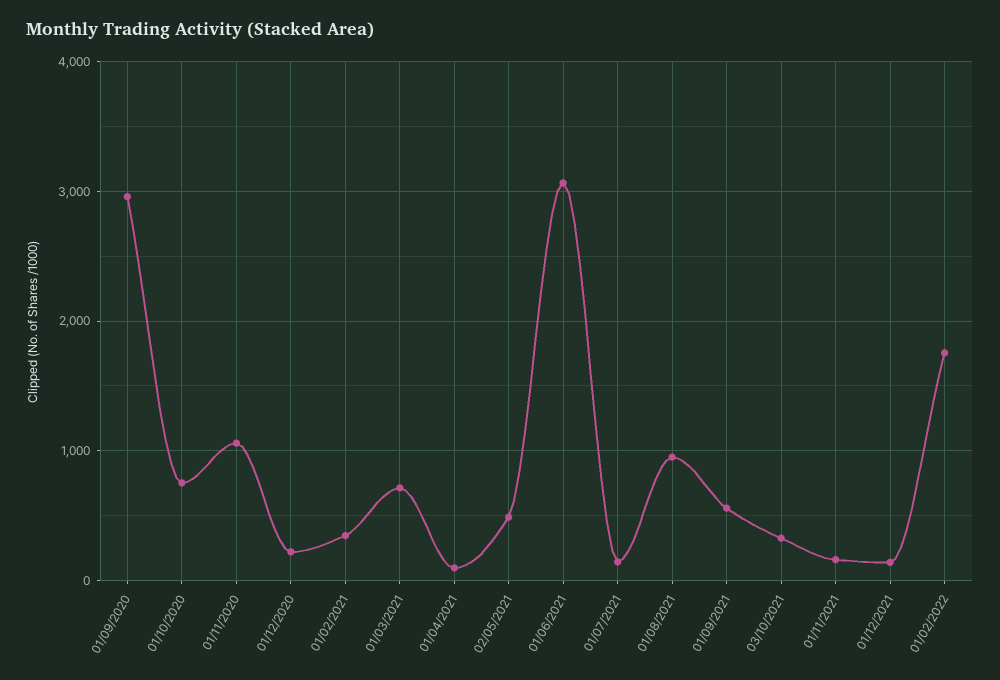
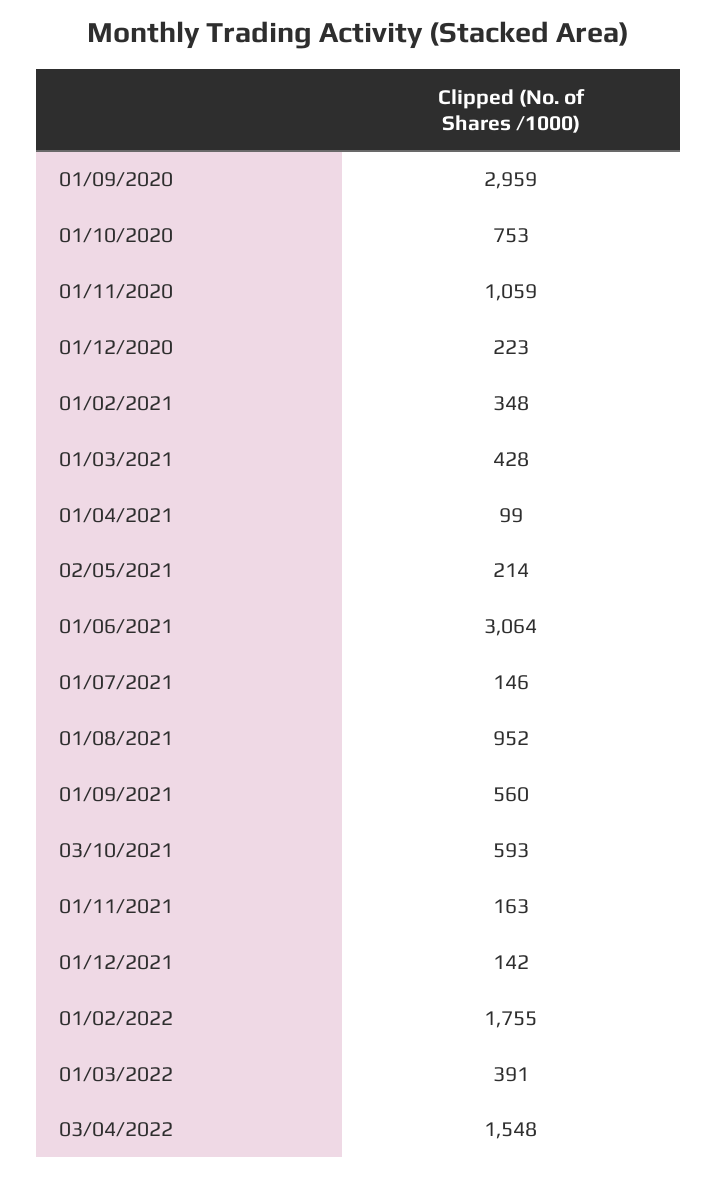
01/03/2021: 700 -> 428
02/05/2021: 500 -> 214
03/10/2021: 300 -> 593
01/03/2022: none -> 391
03/04/2022: none -> 1548

